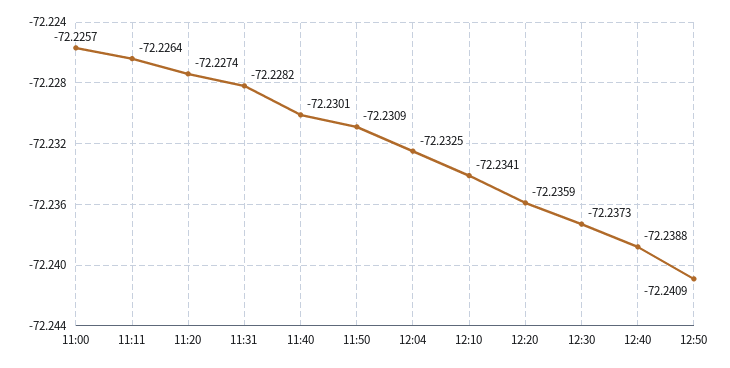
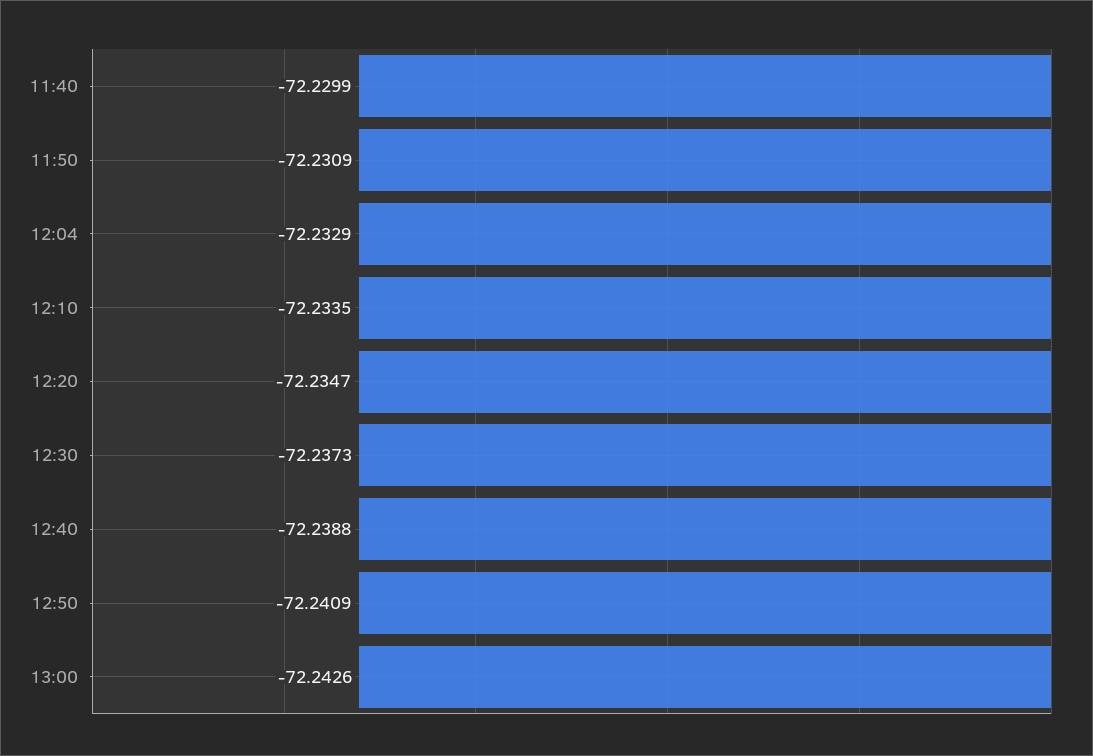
11:00: -72.2257 -> none
11:11: -72.2264 -> none
11:20: -72.2274 -> none
11:31: -72.2282 -> none
11:40: -72.2301 -> -72.2299
12:04: -72.2325 -> -72.2329
12:10: -72.2341 -> -72.2335
12:20: -72.2359 -> -72.2347
13:00: none -> -72.2426

